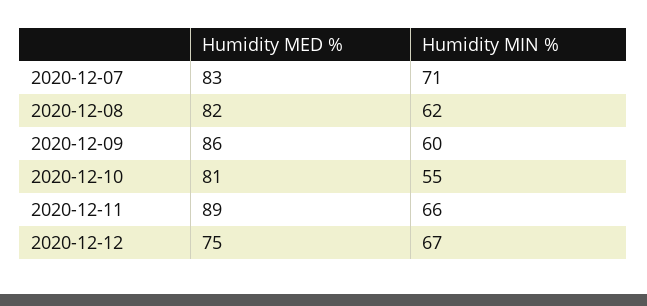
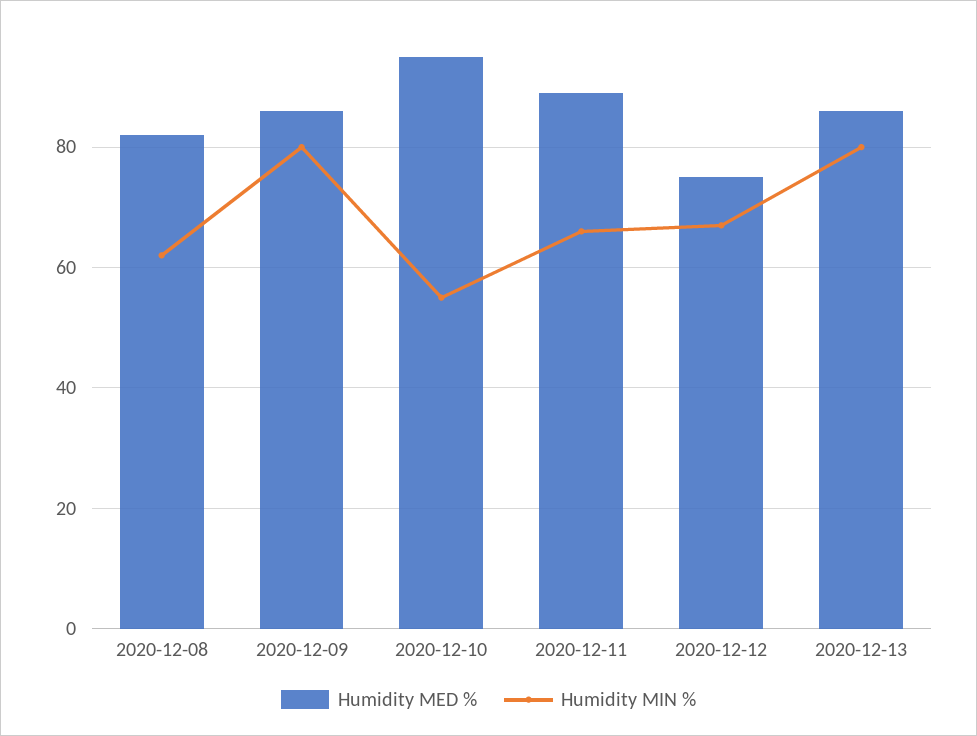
Humidity MED %, 2020-12-07: 83 -> none
Humidity MIN %, 2020-12-07: 71 -> none
Humidity MIN %, 2020-12-09: 60 -> 80
Humidity MED %, 2020-12-10: 81 -> 95
Humidity MED %, 2020-12-13: none -> 85
Humidity MIN %, 2020-12-13: none -> 80

